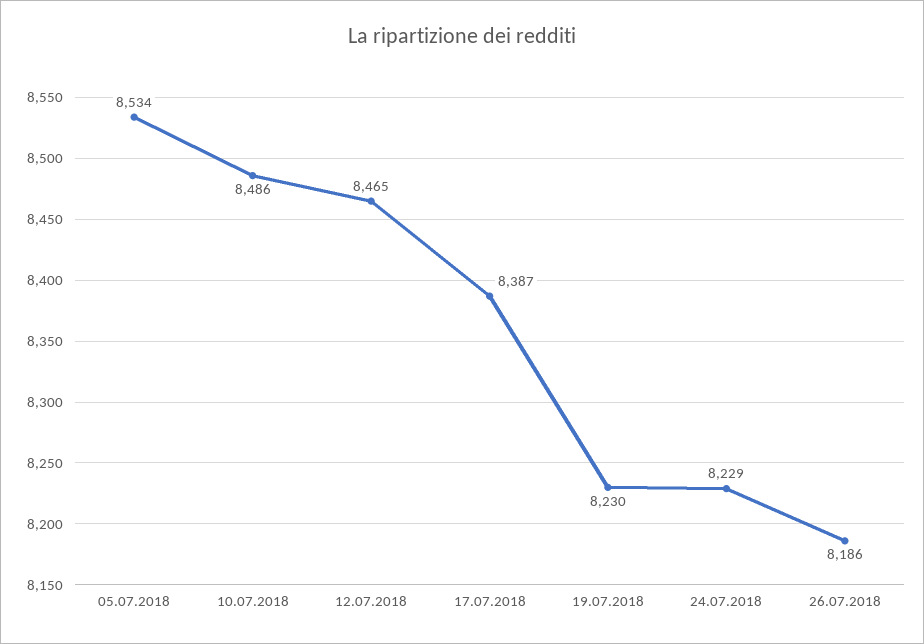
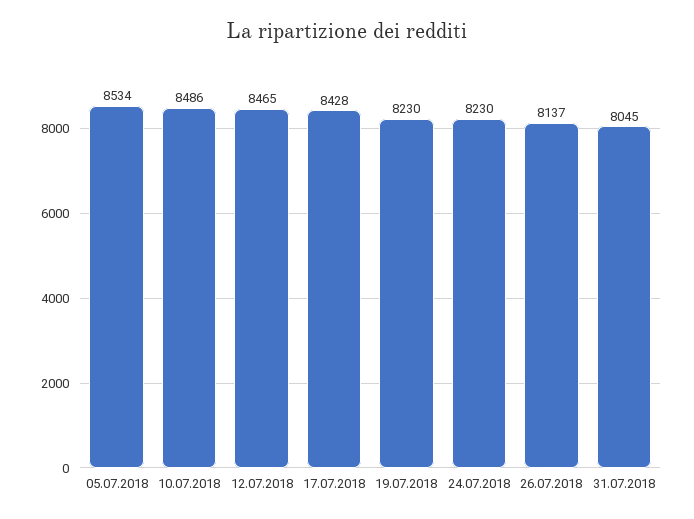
17.07.2018: 8387 -> 8428
24.07.2018: 8229 -> 8230
26.07.2018: 8186 -> 8137
31.07.2018: none -> 8045

